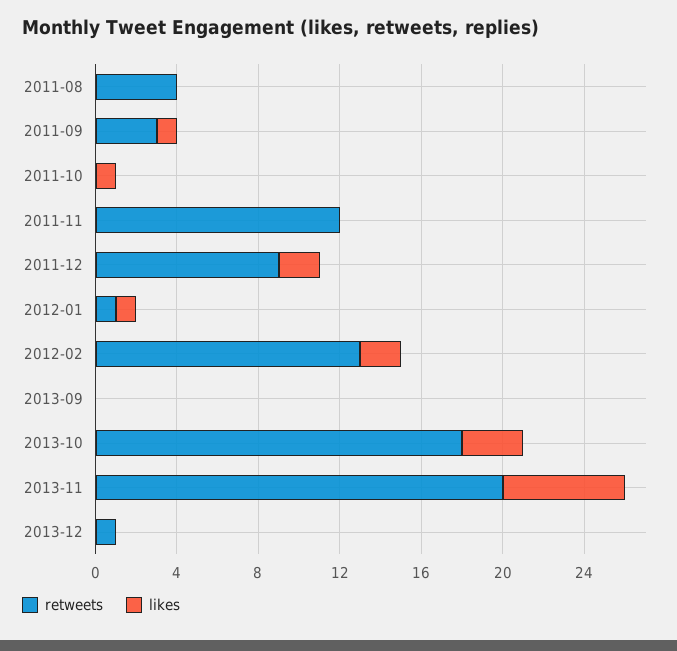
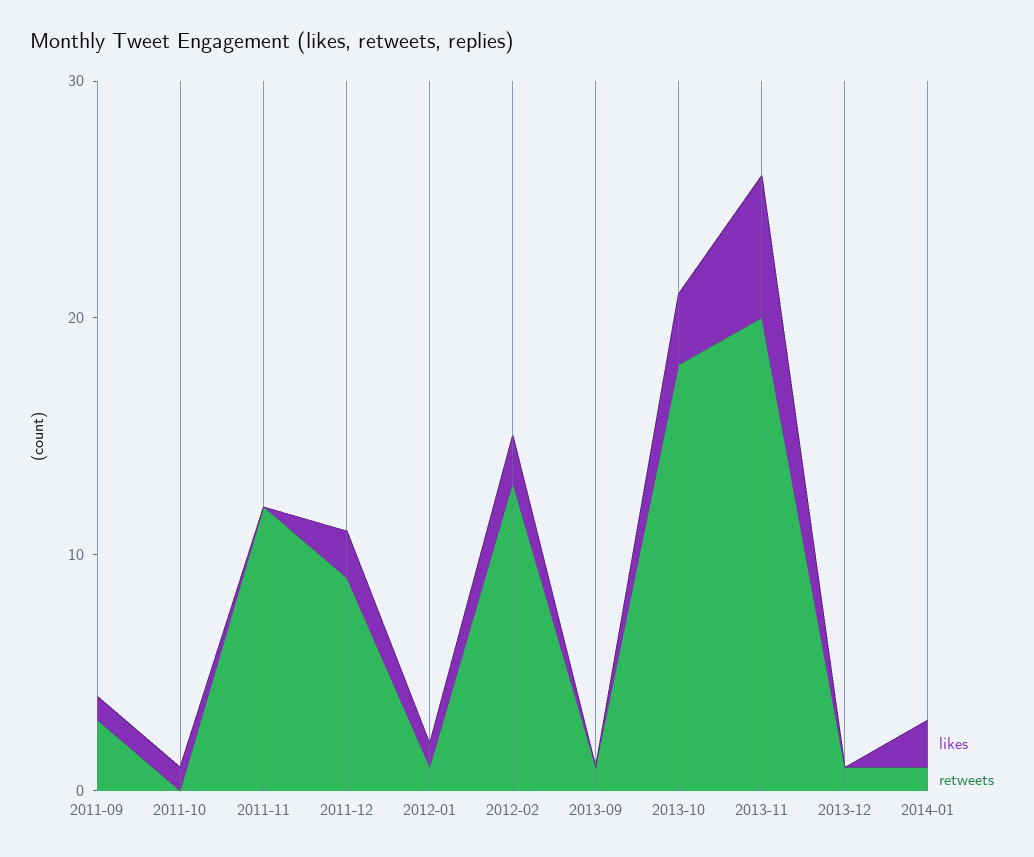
retweets, 2011-08: 4 -> none
likes, 2011-08: 0 -> none
retweets, 2013-09: 0 -> 1
likes, 2014-01: none -> 2
retweets, 2014-01: none -> 1

